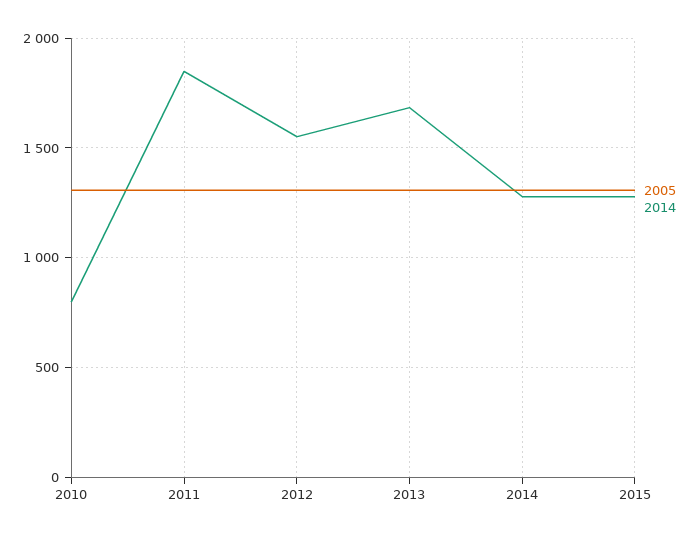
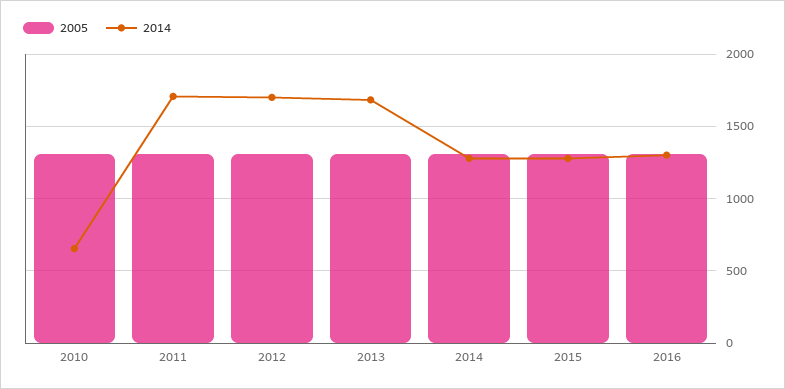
2014, 2010: 800 -> 650
2014, 2011: 1850 -> 1700
2014, 2012: 1550 -> 1700
2005, 2016: none -> 1300
2014, 2016: none -> 1300

